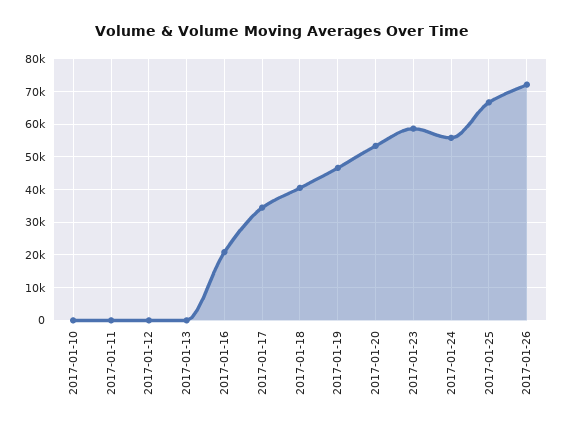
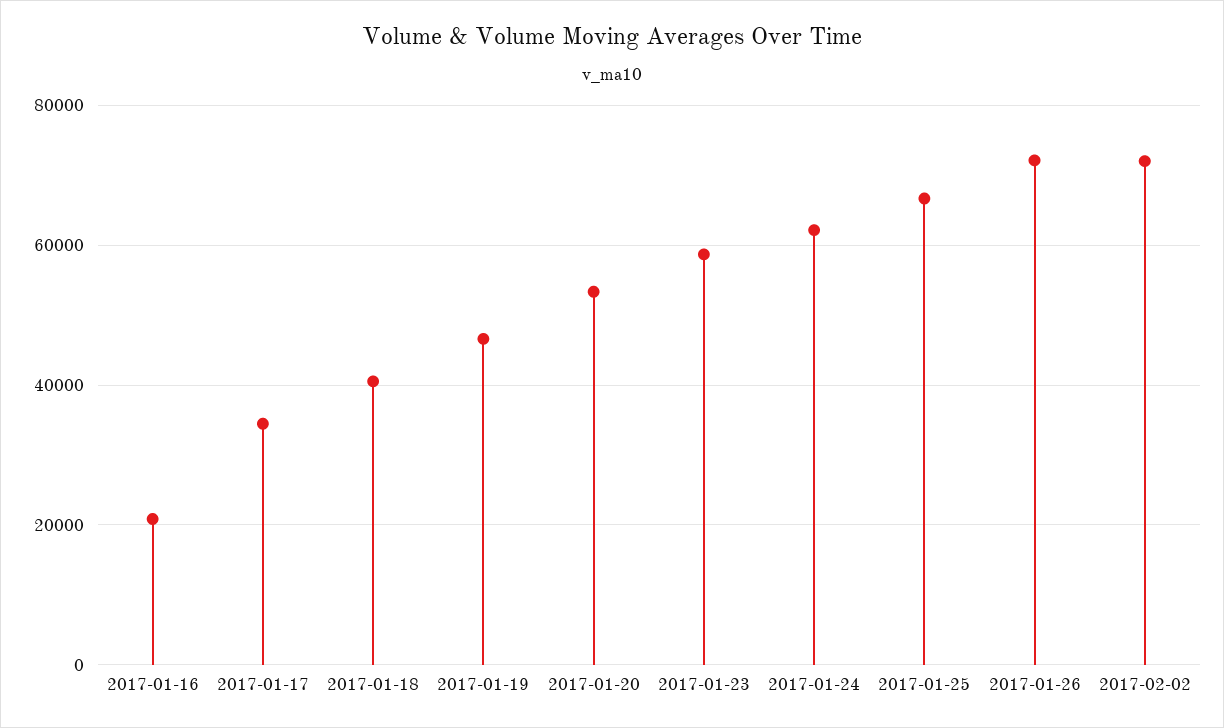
2017-01-10: 0 -> none
2017-01-11: 0 -> none
2017-01-12: 0 -> none
2017-01-13: 0 -> none
2017-01-24: 56000 -> 62000
2017-02-02: none -> 72000

